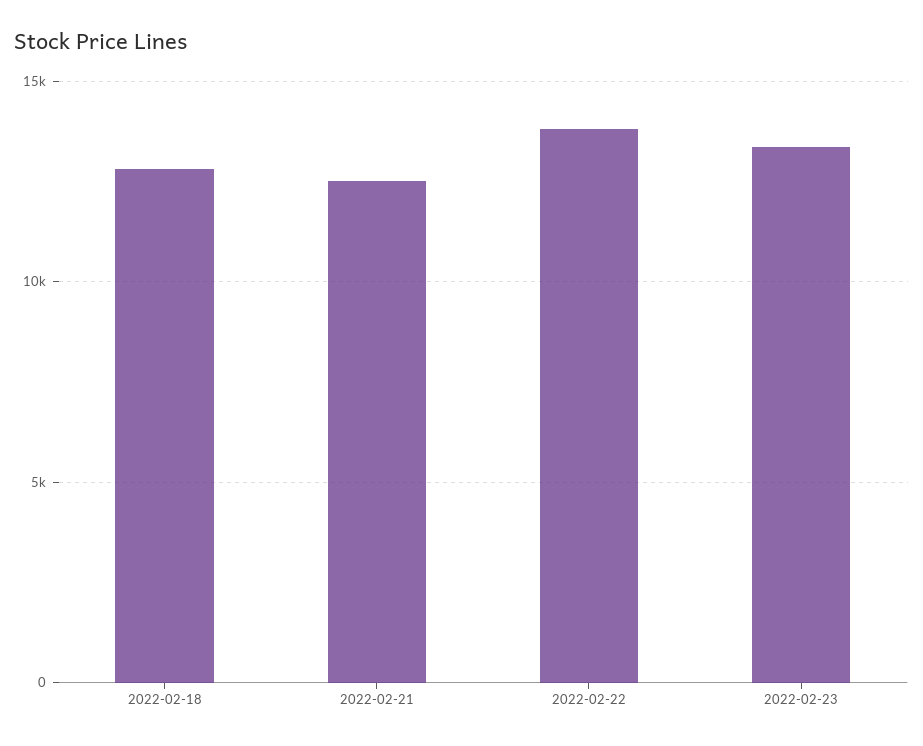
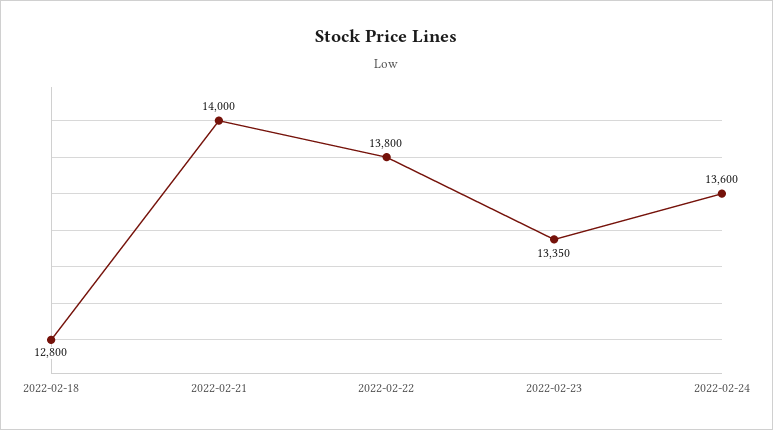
2022-02-21: 12500 -> 14000
2022-02-24: none -> 13600

